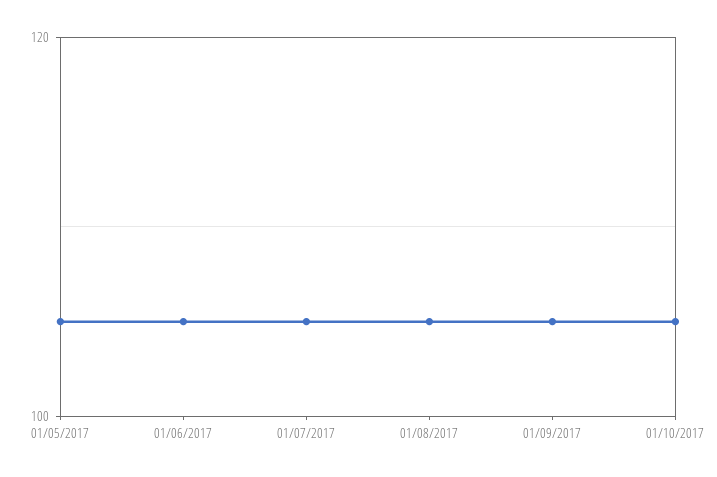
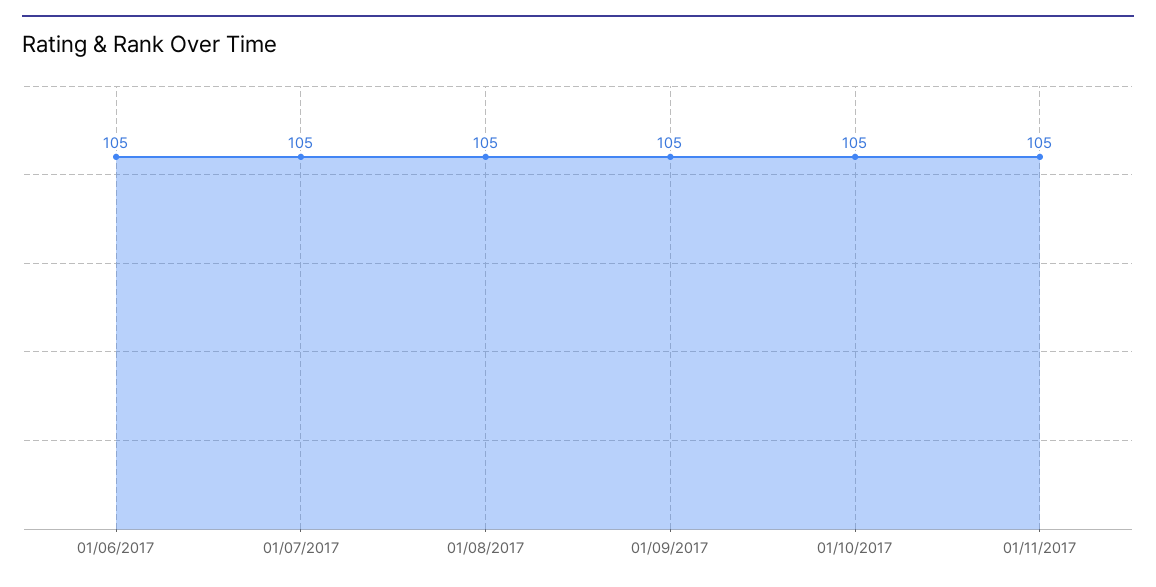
01/05/2017: 105 -> none
01/11/2017: none -> 105

